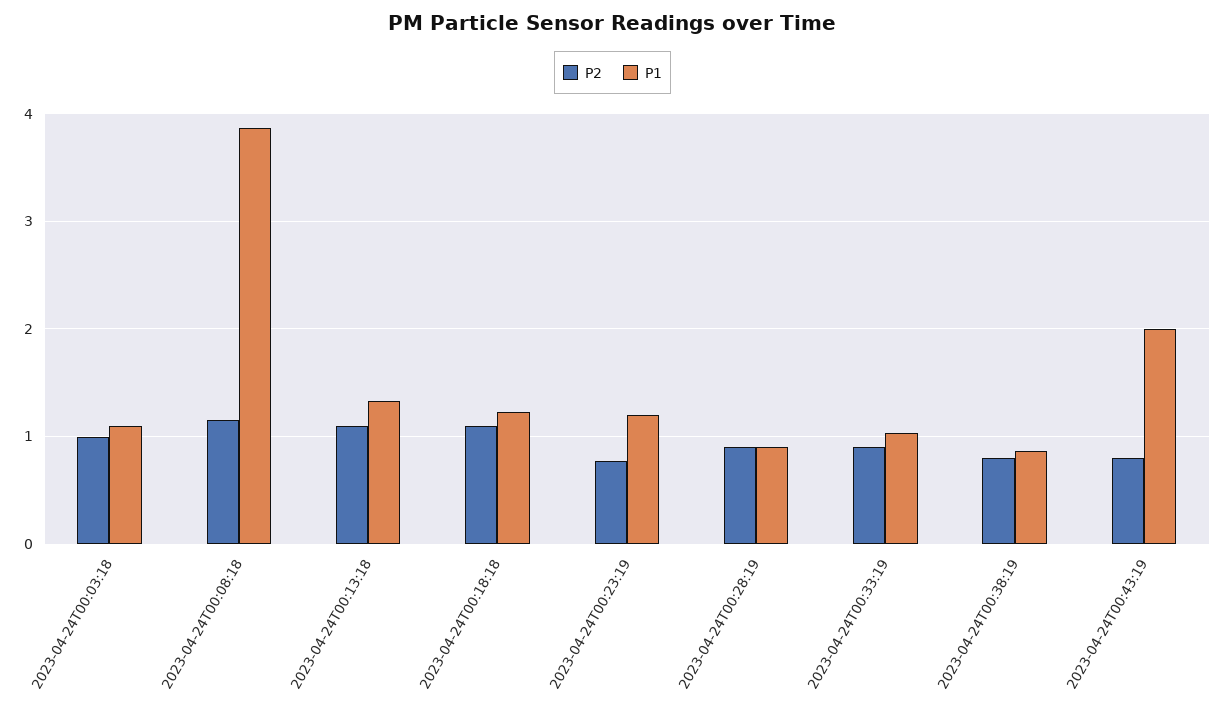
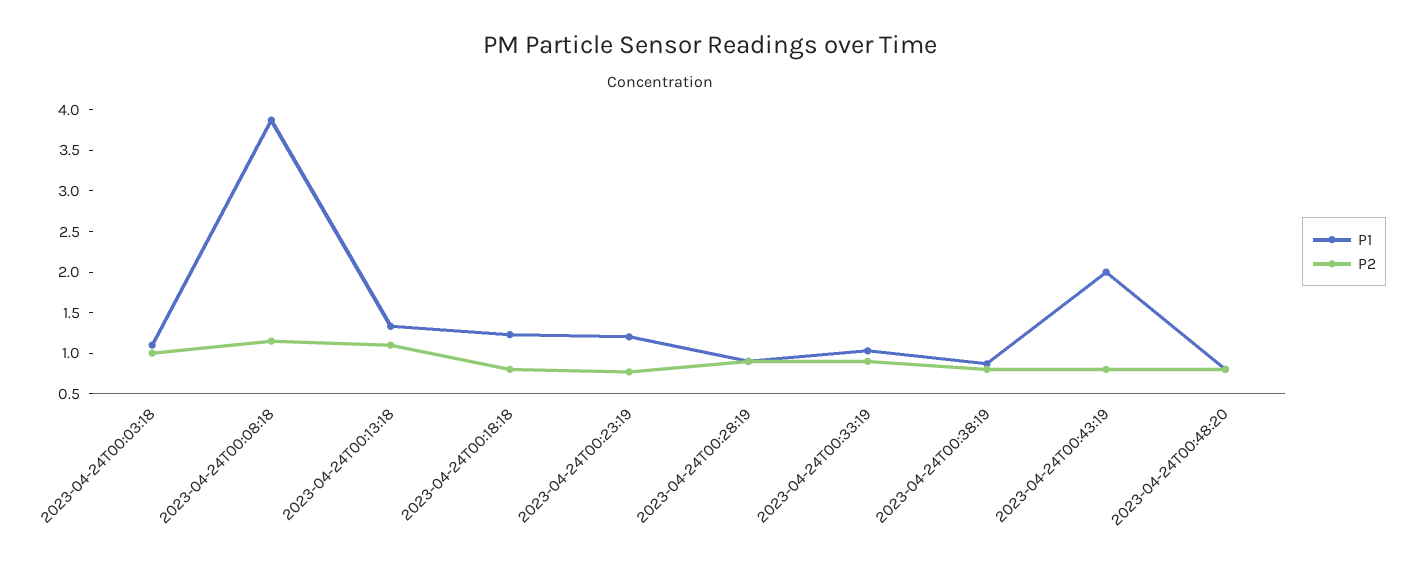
P2, 2023-04-24T00:18:18: 1.1 -> 0.8
P1, 2023-04-24T00:48:20: none -> 0.8
P2, 2023-04-24T00:48:20: none -> 0.8

